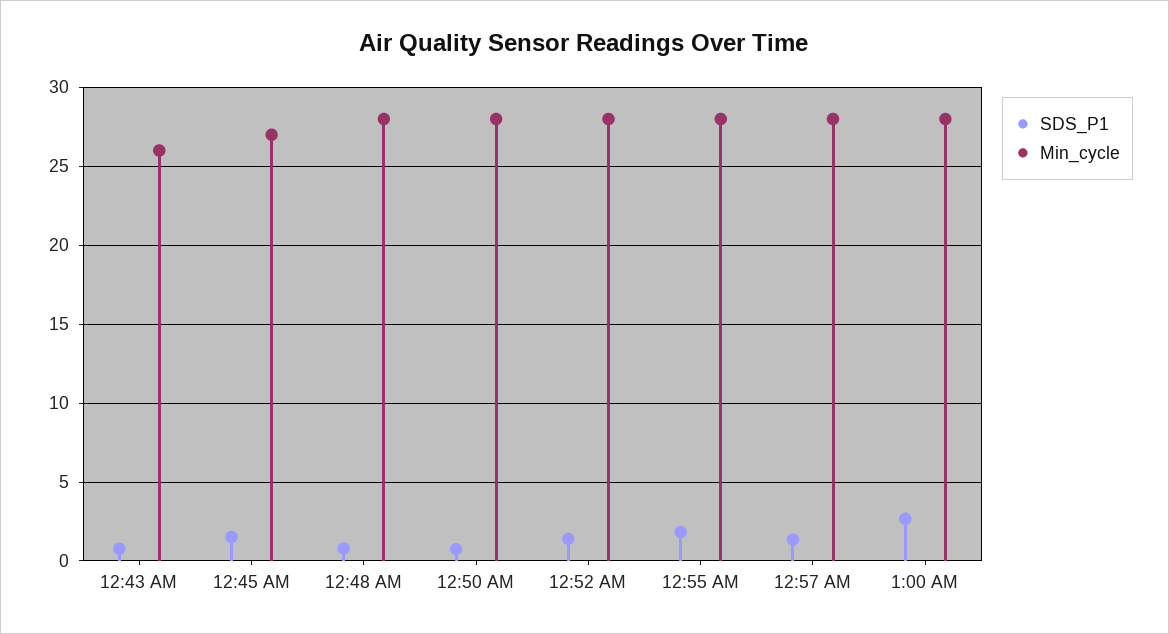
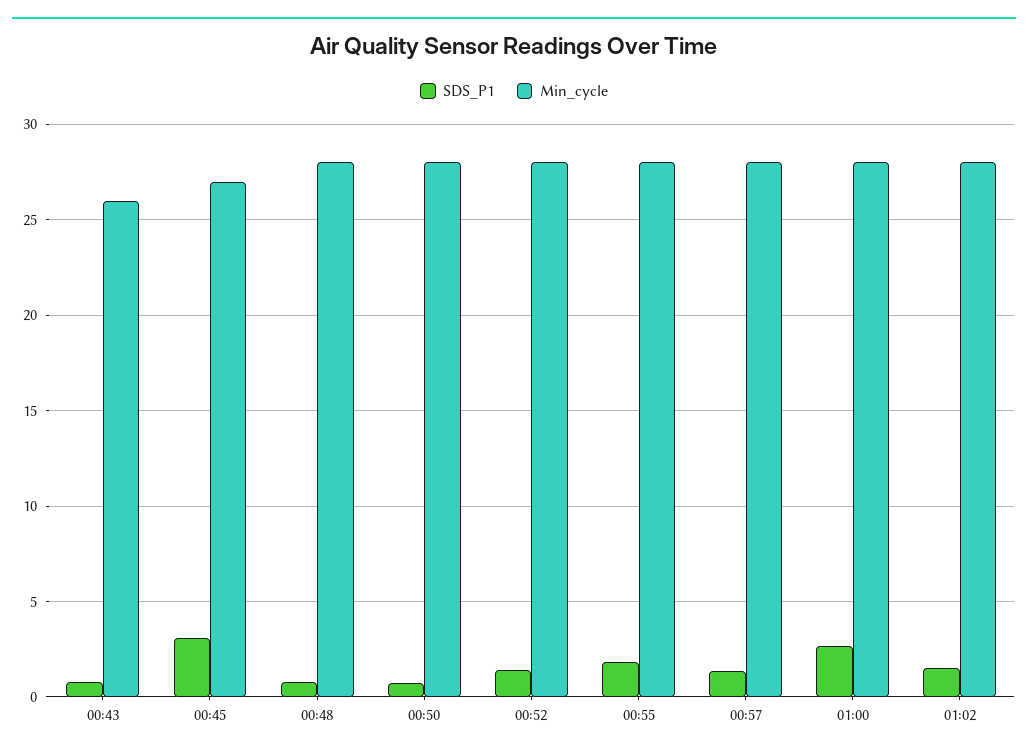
SDS_P1, 12:45 AM: 1.5 -> 3
SDS_P1, 01:02: none -> 1.5
Min_cycle, 01:02: none -> 28

